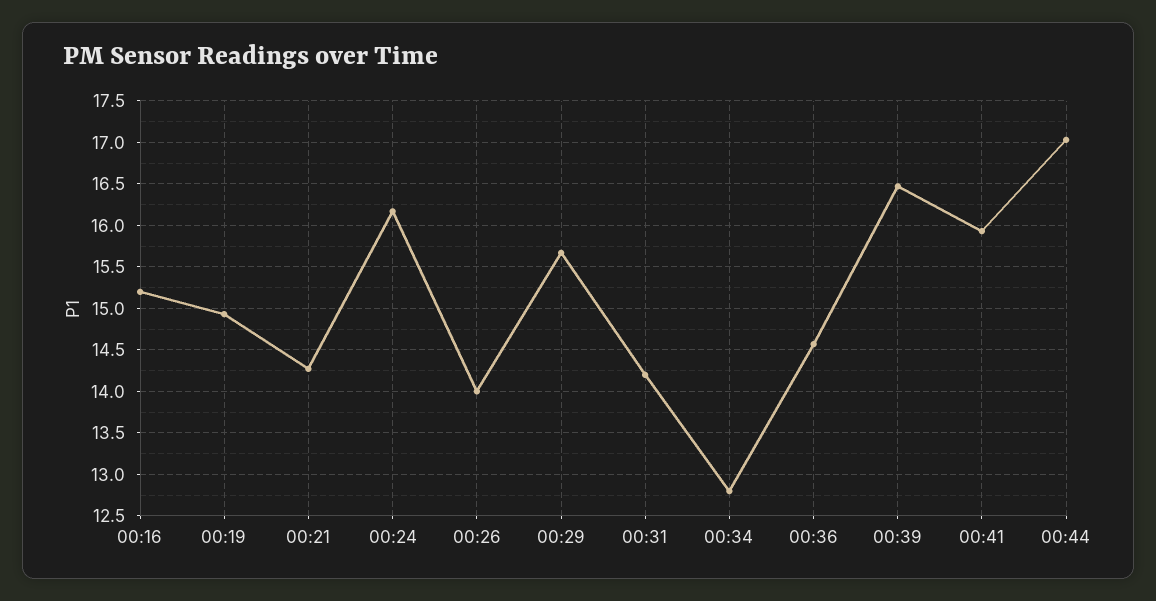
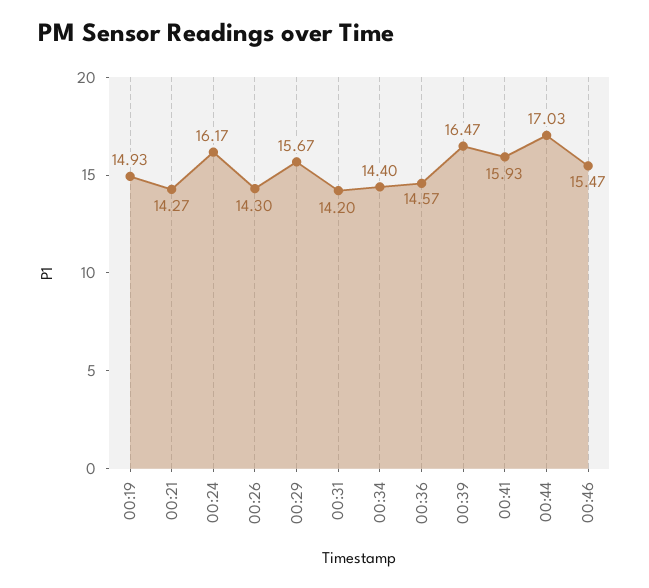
00:16: 15.2 -> none
00:26: 14 -> 14.3
00:34: 12.8 -> 14.4
00:46: none -> 15.47

